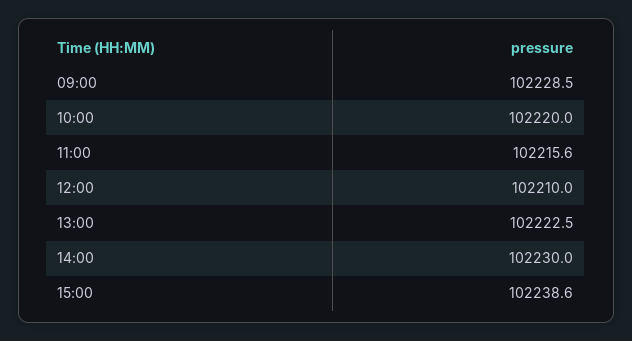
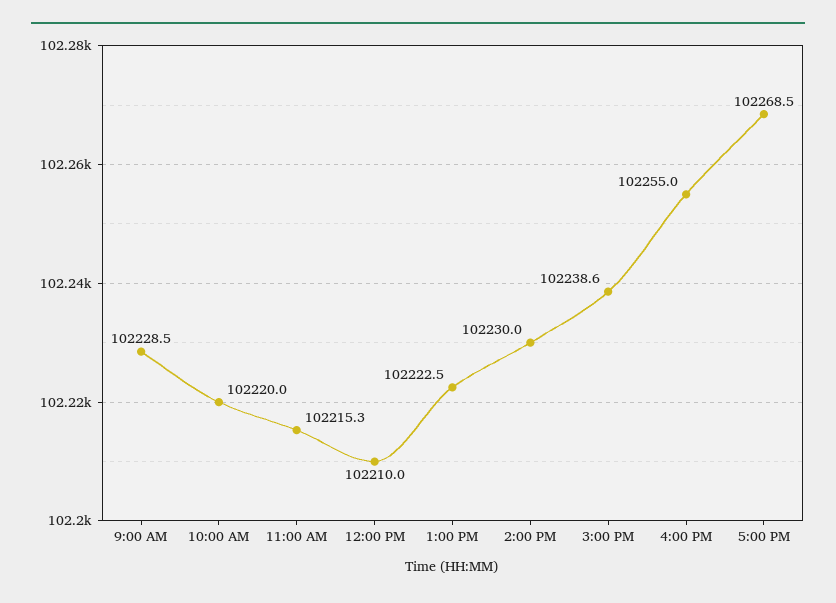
11:00: 102215.6 -> 102215.3
4:00 PM: none -> 102255
5:00 PM: none -> 102268.5

